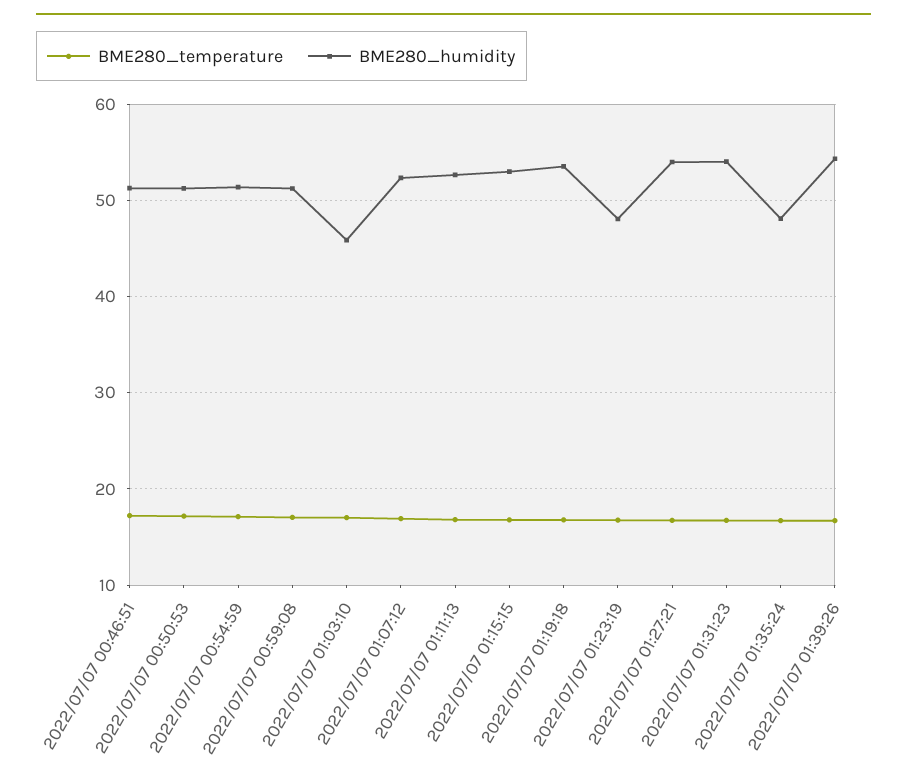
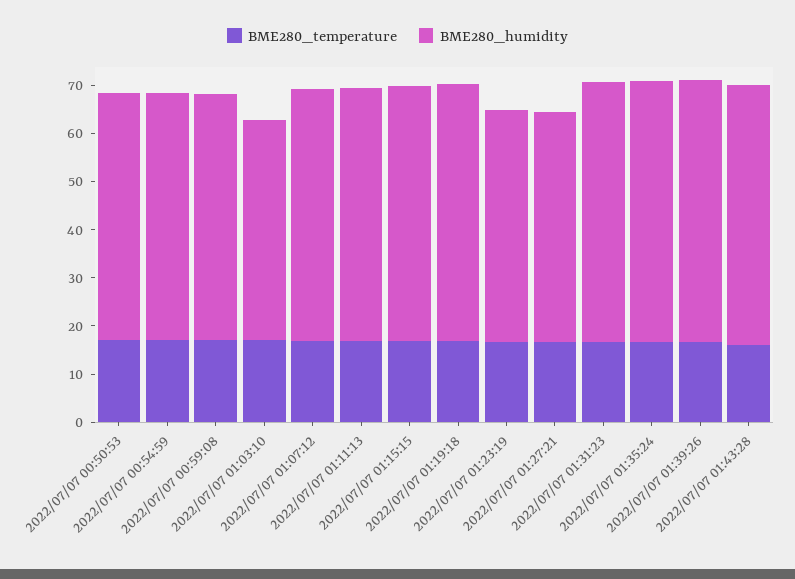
BME280_temperature, 2022/07/07 00:46:51: 17 -> none
BME280_humidity, 2022/07/07 00:46:51: 51 -> none
BME280_humidity, 2022/07/07 01:27:21: 54 -> 48
BME280_humidity, 2022/07/07 01:35:24: 48 -> 54
BME280_temperature, 2022/07/07 01:43:28: none -> 16
BME280_humidity, 2022/07/07 01:43:28: none -> 54

